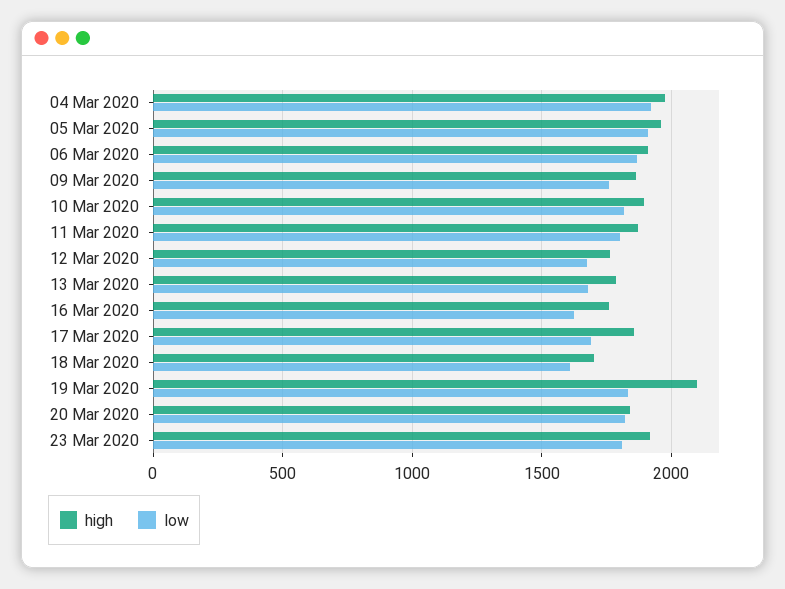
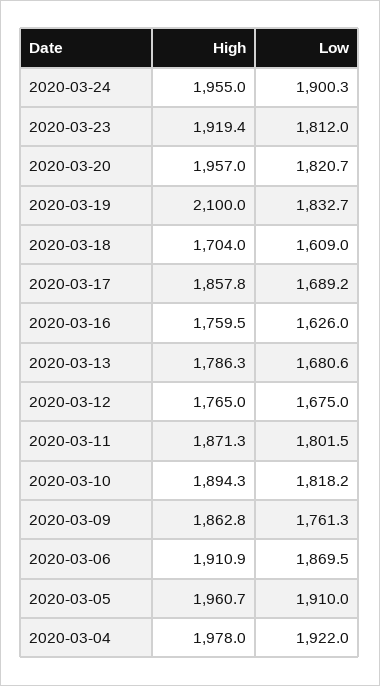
high, 20 Mar 2020: 1850 -> 1957
high, 2020-03-24: none -> 1955
low, 2020-03-24: none -> 1900.3

